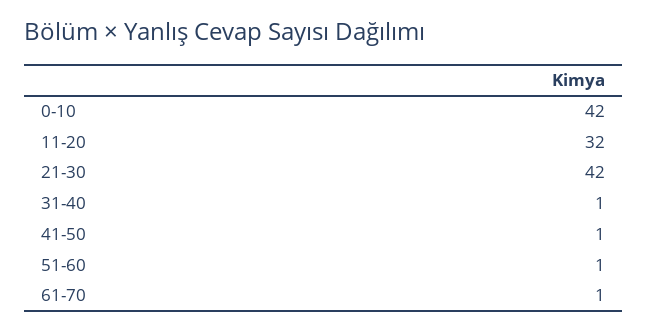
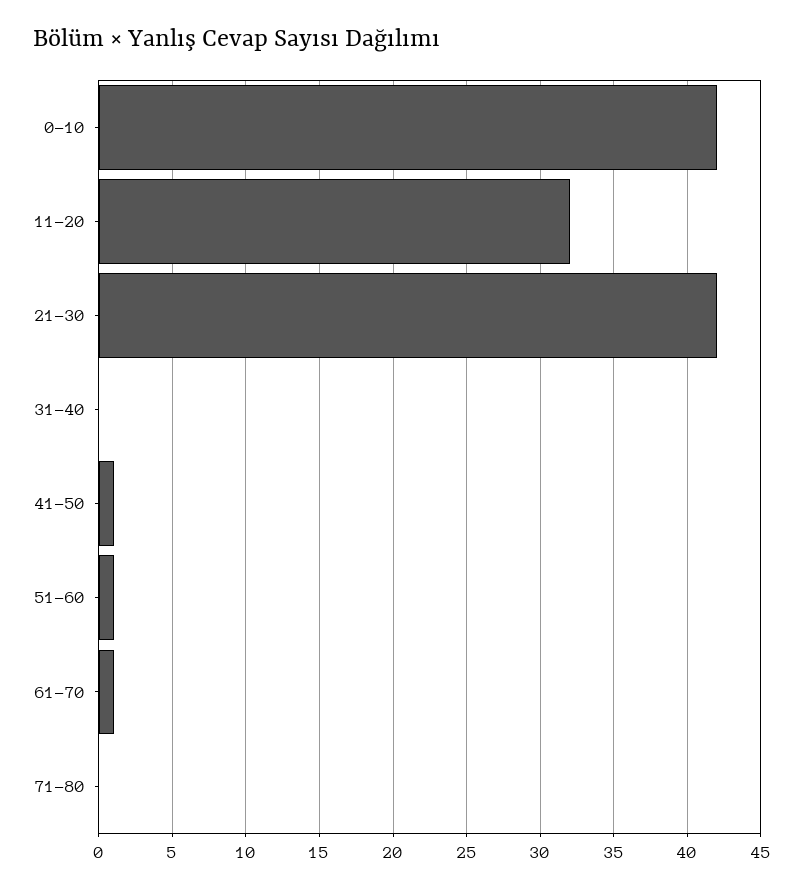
31-40: 1 -> 0
71-80: none -> 0

